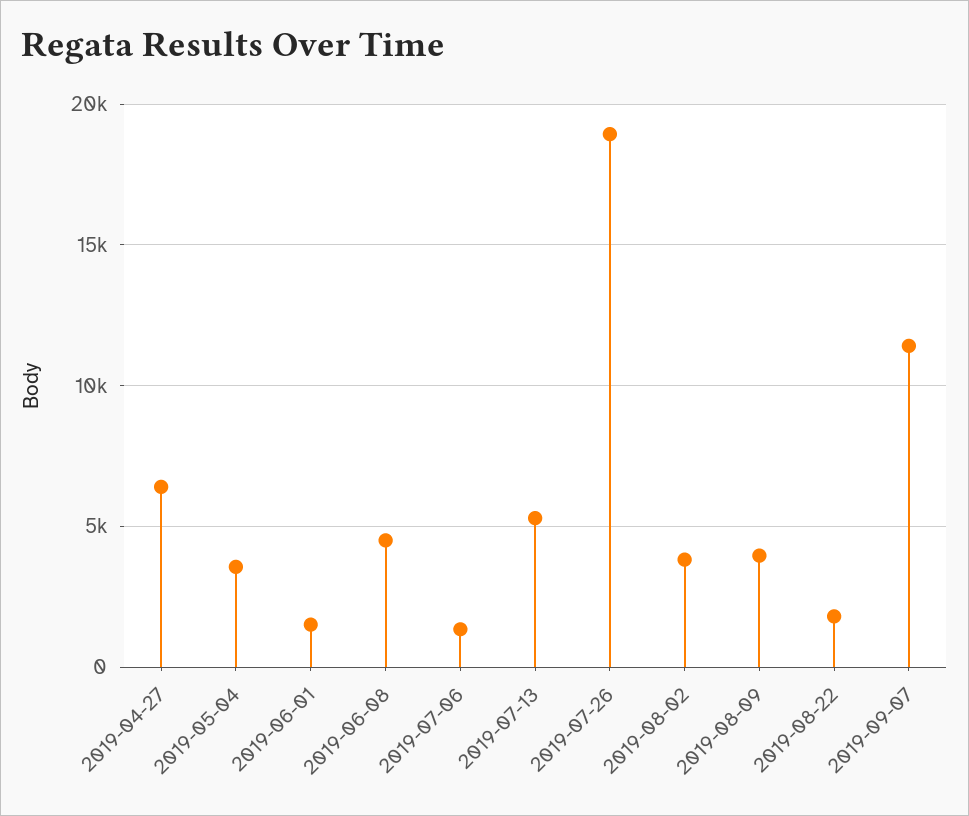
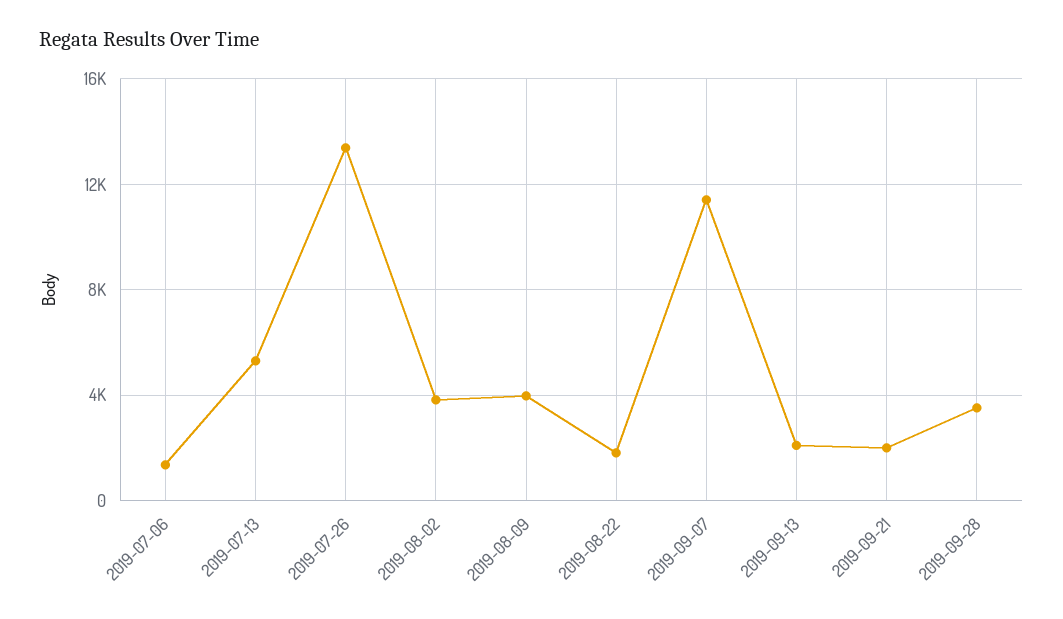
2019-04-27: 6500 -> none
2019-05-04: 3500 -> none
2019-06-01: 1500 -> none
2019-06-08: 4500 -> none
2019-07-26: 19000 -> 13500
2019-09-13: none -> 2000
2019-09-21: none -> 2000
2019-09-28: none -> 3500

